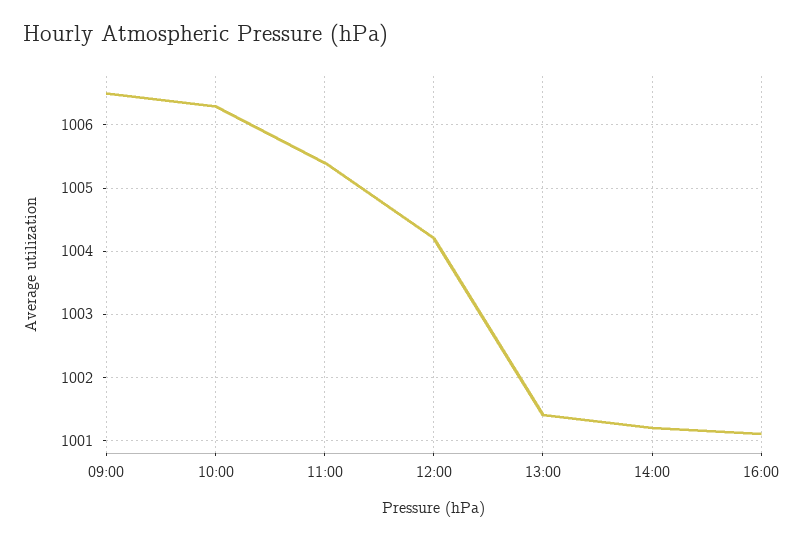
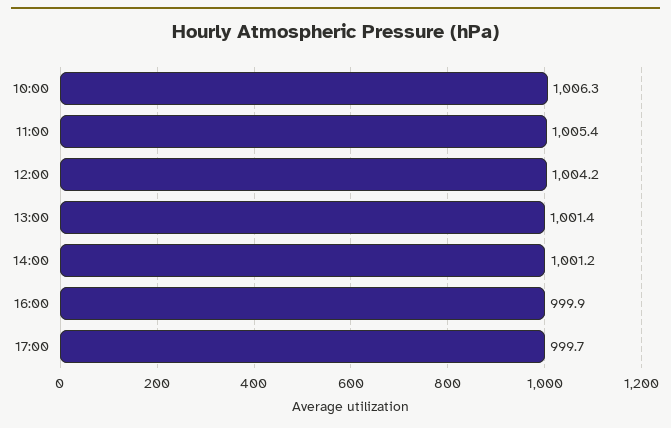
09:00: 1006.5 -> none
16:00: 1001.1 -> 999.9
17:00: none -> 999.7

